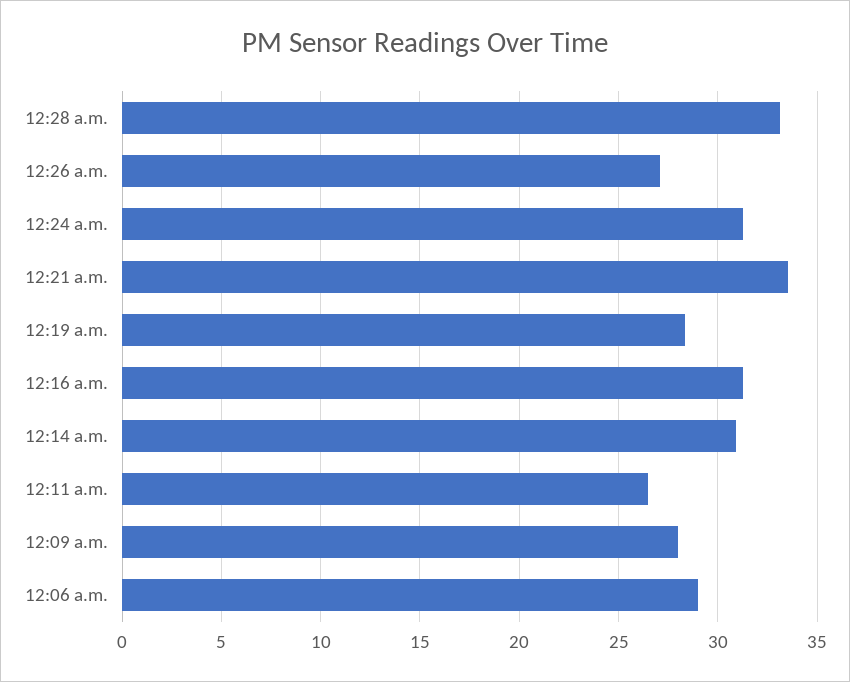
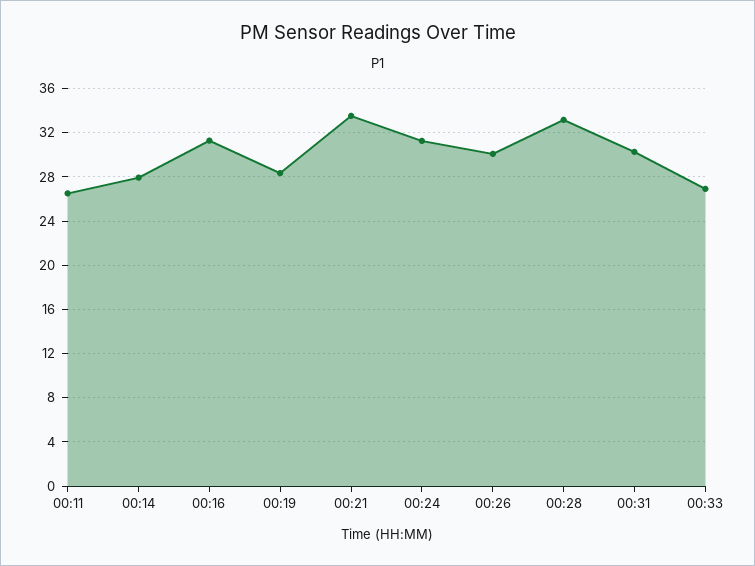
12:26 a.m.: 27 -> 30
12:14 a.m.: 31 -> 28
12:09 a.m.: 28 -> none
12:06 a.m.: 29 -> none
00:31: none -> 30
00:33: none -> 27

